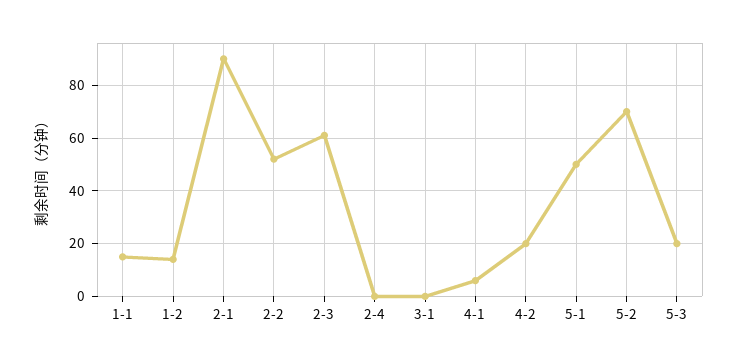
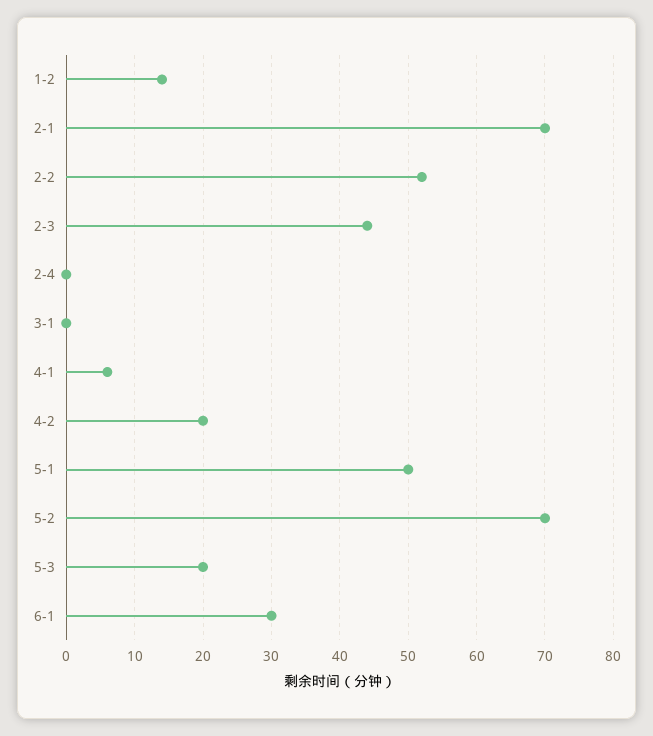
1-1: 15 -> none
2-1: 90 -> 70
2-3: 60 -> 44
6-1: none -> 30

